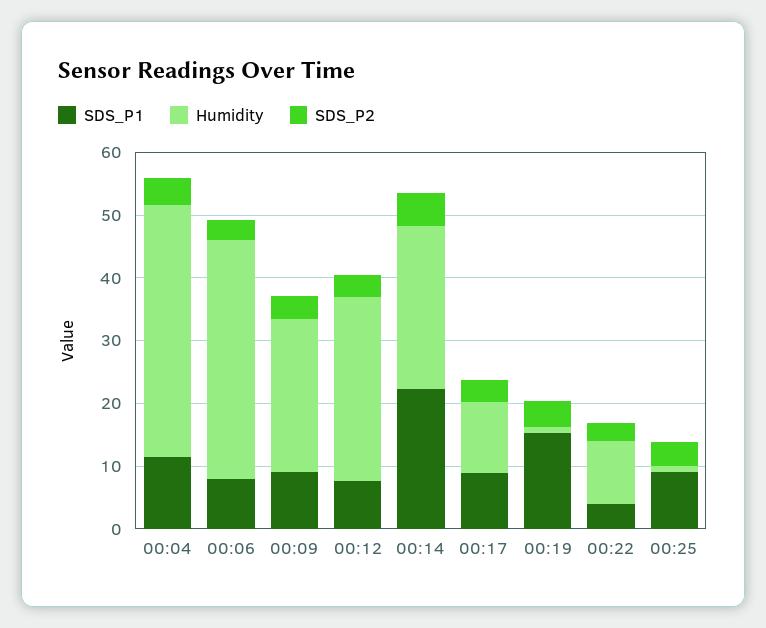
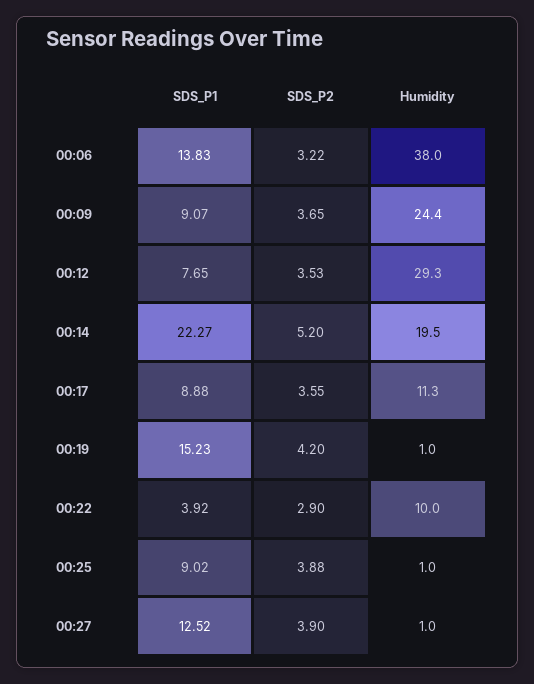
SDS_P1, 00:04: 12 -> none
Humidity, 00:04: 40 -> none
SDS_P2, 00:04: 4 -> none
SDS_P1, 00:06: 8 -> 13.83
Humidity, 00:14: 26 -> 19.5
SDS_P1, 00:27: none -> 12.52
SDS_P2, 00:27: none -> 3.9
Humidity, 00:27: none -> 1

